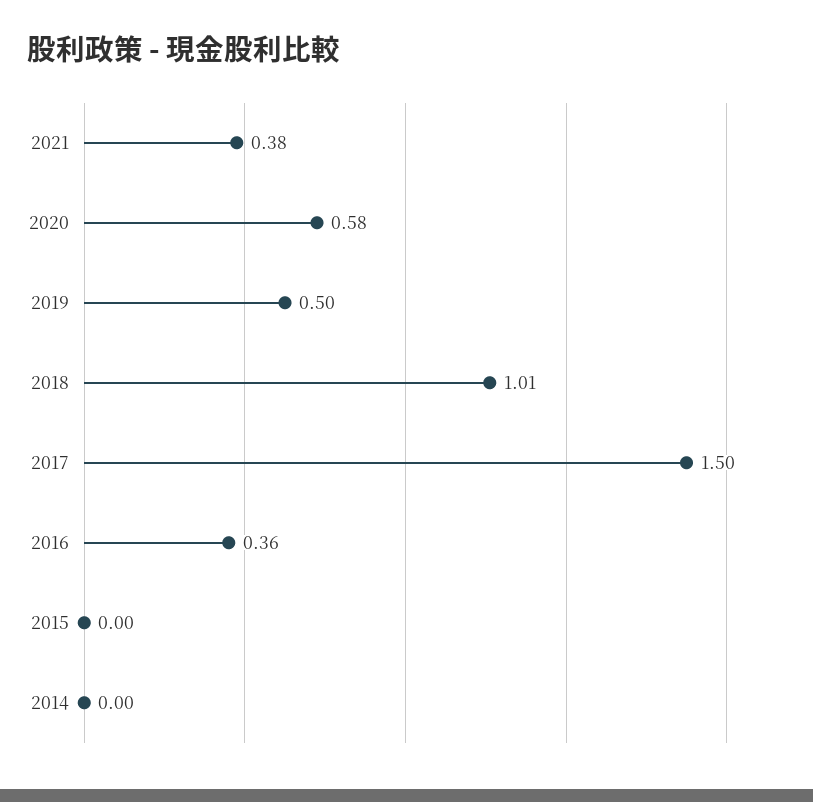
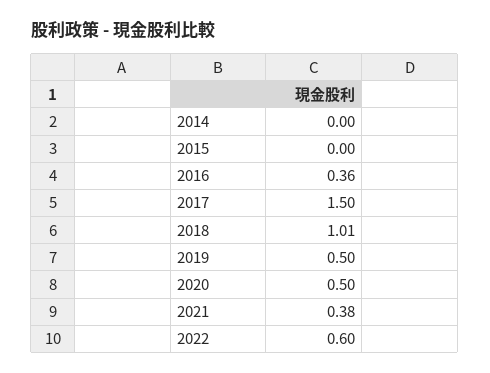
2020: 0.58 -> 0.5
2022: none -> 0.6

